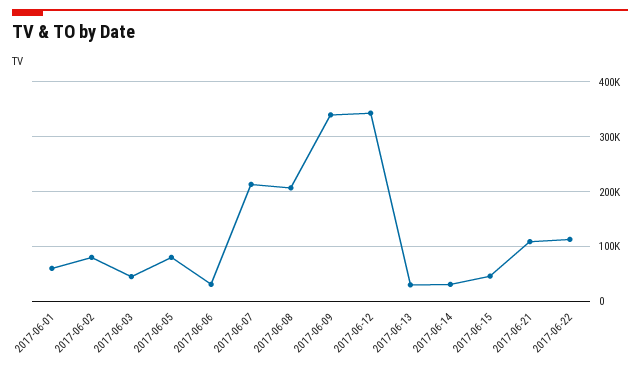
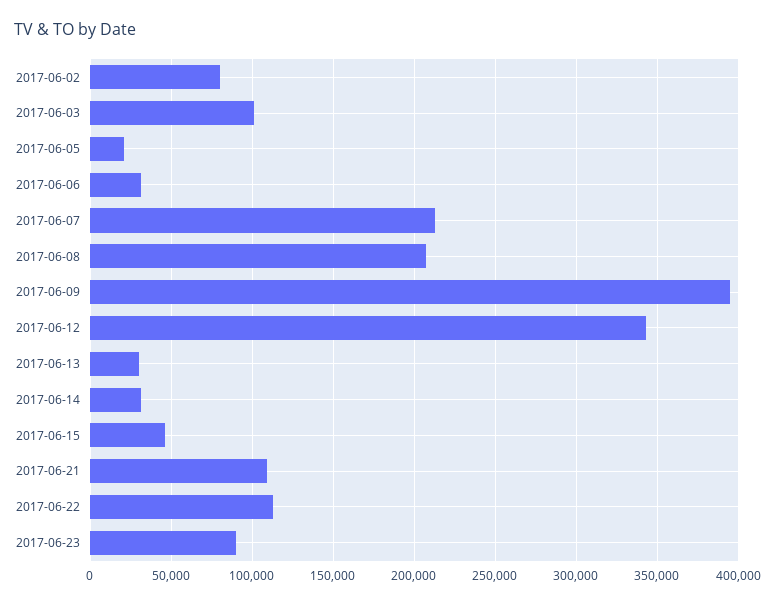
2017-06-01: 60000 -> none
2017-06-03: 40000 -> 100000
2017-06-05: 80000 -> 20000
2017-06-09: 340000 -> 395000
2017-06-23: none -> 90000

